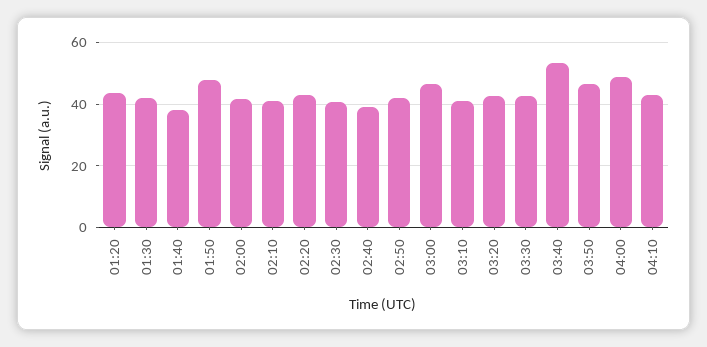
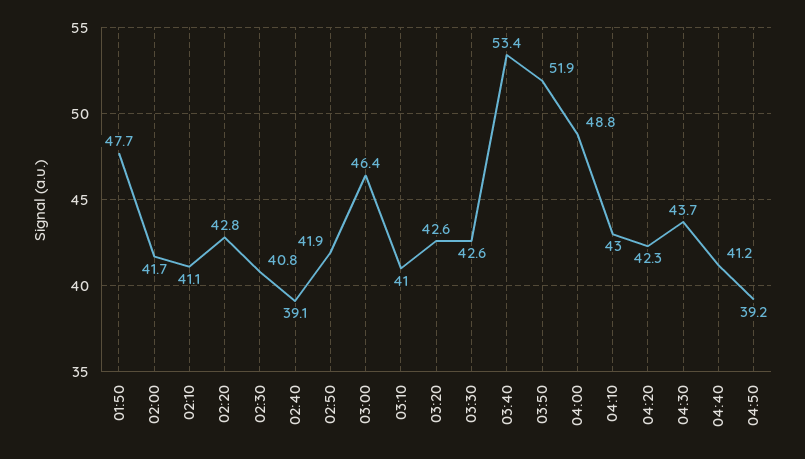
01:20: 44 -> none
01:30: 42 -> none
01:40: 38 -> none
03:50: 46 -> 51.9
04:20: none -> 42.3
04:30: none -> 43.7
04:40: none -> 41.2
04:50: none -> 39.2

